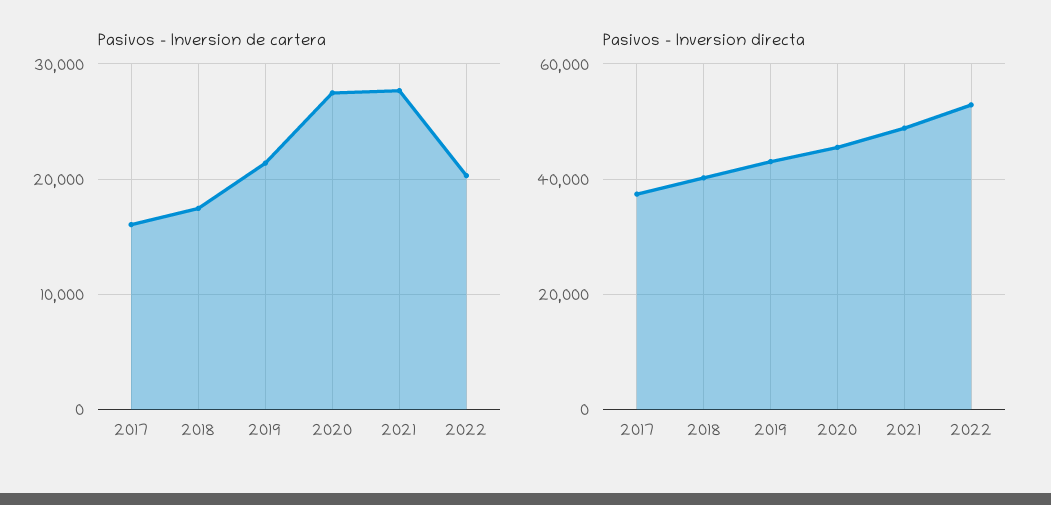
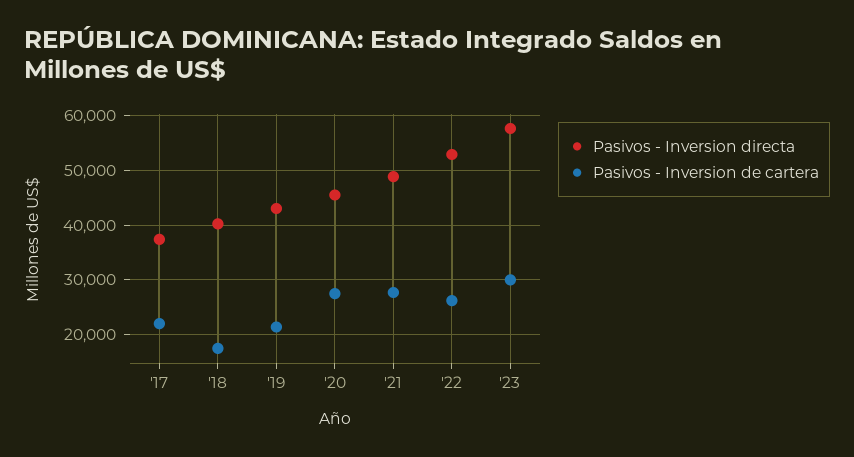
Pasivos - Inversion de cartera, 2017: 16000 -> 22000
Pasivos - Inversion de cartera, 2022: 20000 -> 26000
Pasivos - Inversion directa, '23: none -> 58000
Pasivos - Inversion de cartera, '23: none -> 30000

